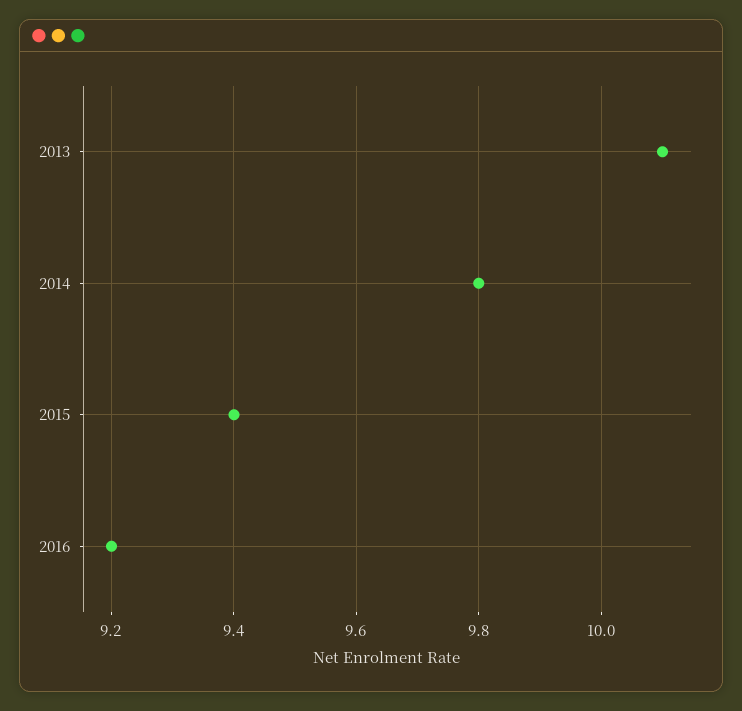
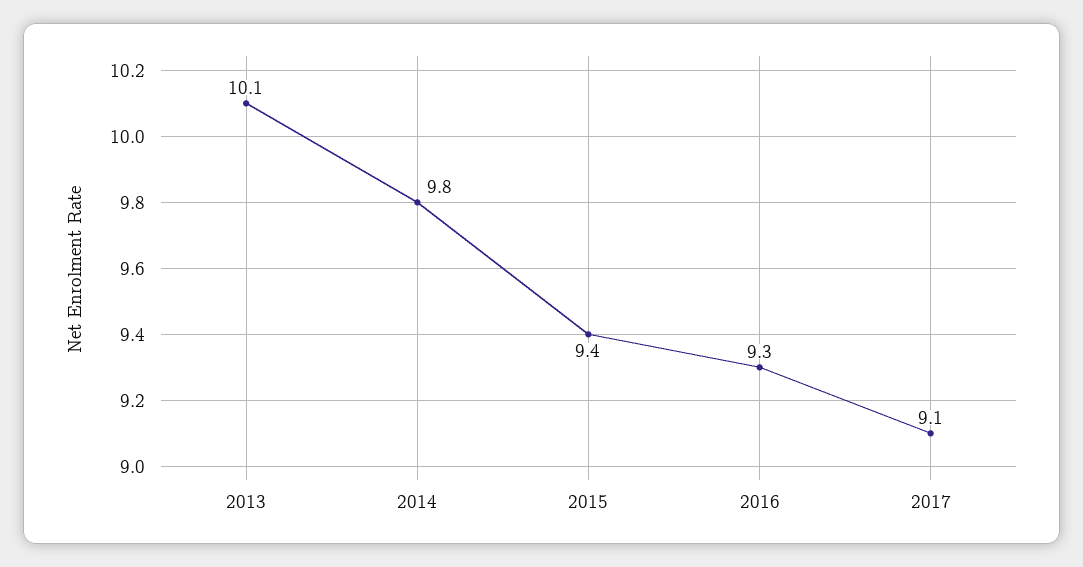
2016: 9.2 -> 9.3
2017: none -> 9.1

